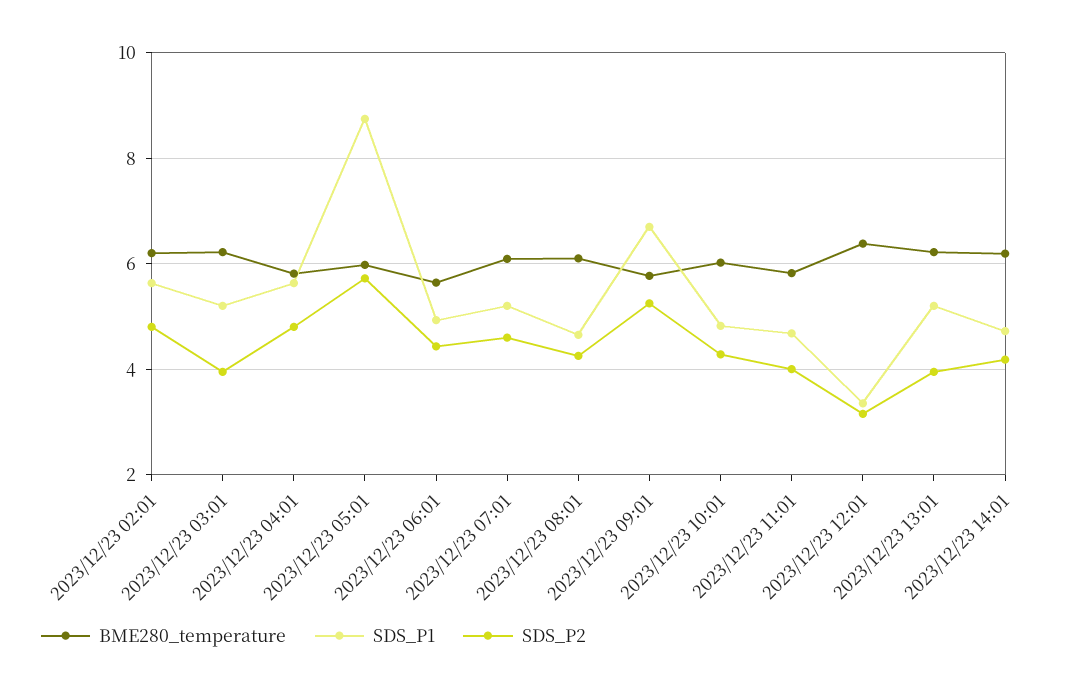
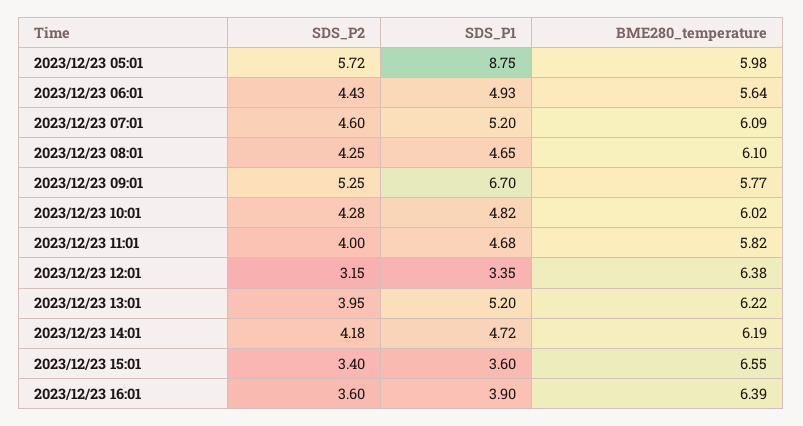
BME280_temperature, 2023/12/23 02:01: 6.2 -> none
SDS_P1, 2023/12/23 02:01: 5.6 -> none
SDS_P2, 2023/12/23 02:01: 4.8 -> none
BME280_temperature, 2023/12/23 03:01: 6.2 -> none
SDS_P1, 2023/12/23 03:01: 5.2 -> none
SDS_P2, 2023/12/23 03:01: 4 -> none
BME280_temperature, 2023/12/23 04:01: 5.8 -> none
SDS_P1, 2023/12/23 04:01: 5.6 -> none
SDS_P2, 2023/12/23 04:01: 4.8 -> none
SDS_P2, 2023/12/23 15:01: none -> 3.4
SDS_P1, 2023/12/23 15:01: none -> 3.6
BME280_temperature, 2023/12/23 15:01: none -> 6.55
SDS_P2, 2023/12/23 16:01: none -> 3.6
SDS_P1, 2023/12/23 16:01: none -> 3.9
BME280_temperature, 2023/12/23 16:01: none -> 6.39

